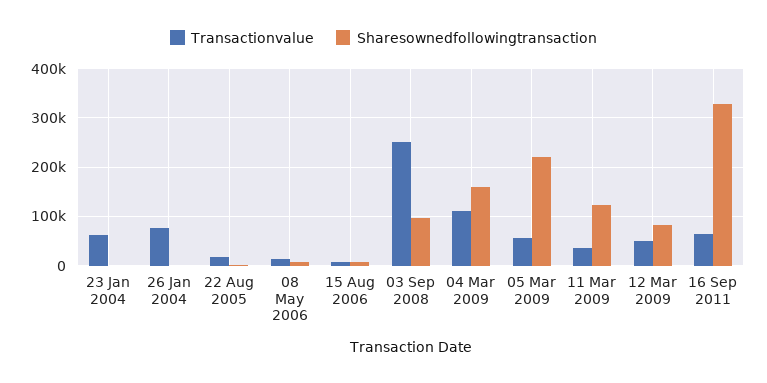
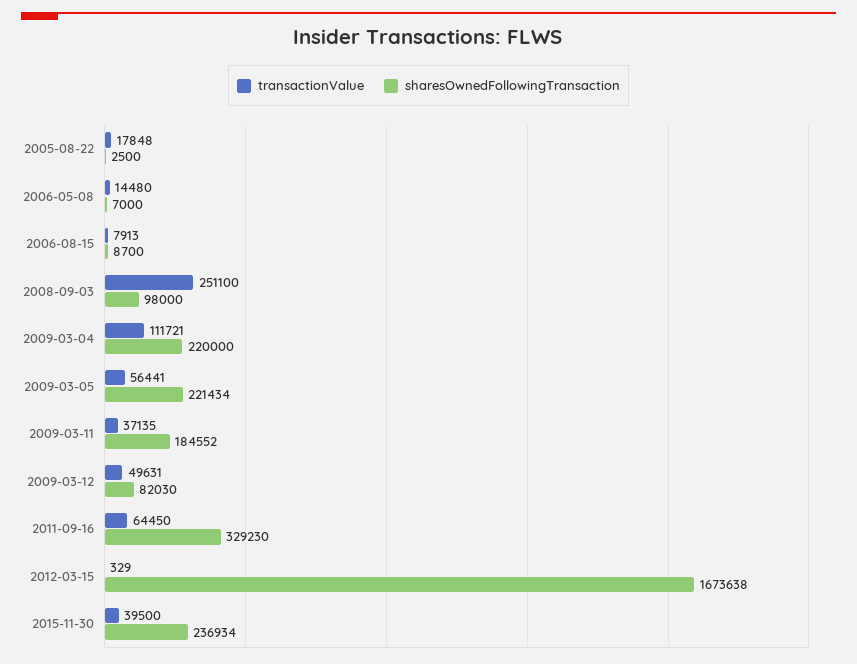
Transactionvalue, 23 Jan 2004: 60000 -> none
Sharesownedfollowingtransaction, 23 Jan 2004: 0 -> none
Transactionvalue, 26 Jan 2004: 80000 -> none
Sharesownedfollowingtransaction, 26 Jan 2004: 0 -> none
Sharesownedfollowingtransaction, 04 Mar 2009: 160000 -> 220000
Sharesownedfollowingtransaction, 11 Mar 2009: 120000 -> 184552
Transactionvalue, 2012-03-15: none -> 329
Sharesownedfollowingtransaction, 2012-03-15: none -> 1673638
Transactionvalue, 2015-11-30: none -> 39500
Sharesownedfollowingtransaction, 2015-11-30: none -> 236934

